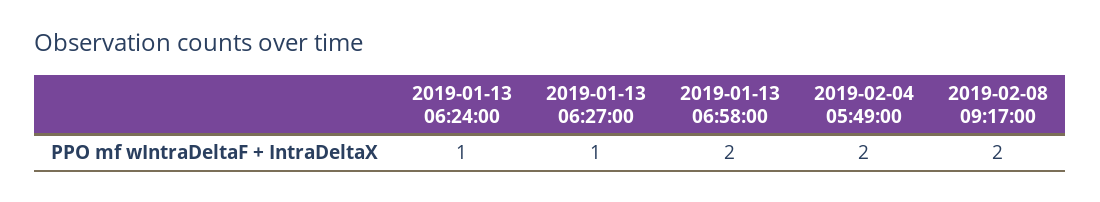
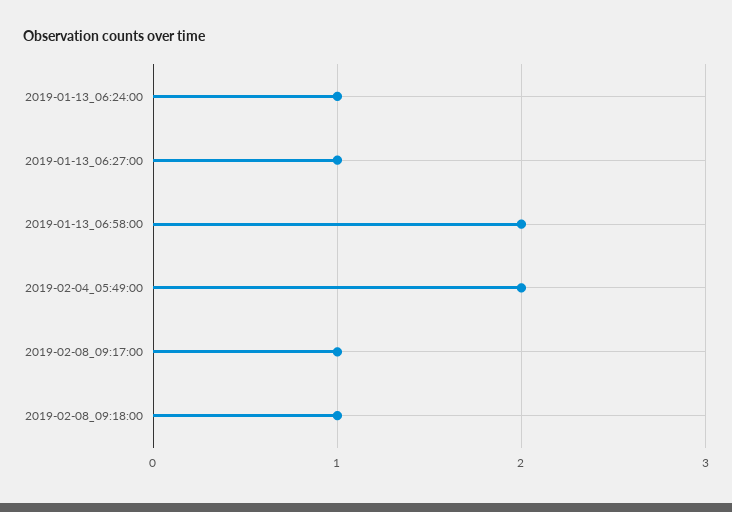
2019-02-08 09:17:00: 2 -> 1
2019-02-08_09:18:00: none -> 1

